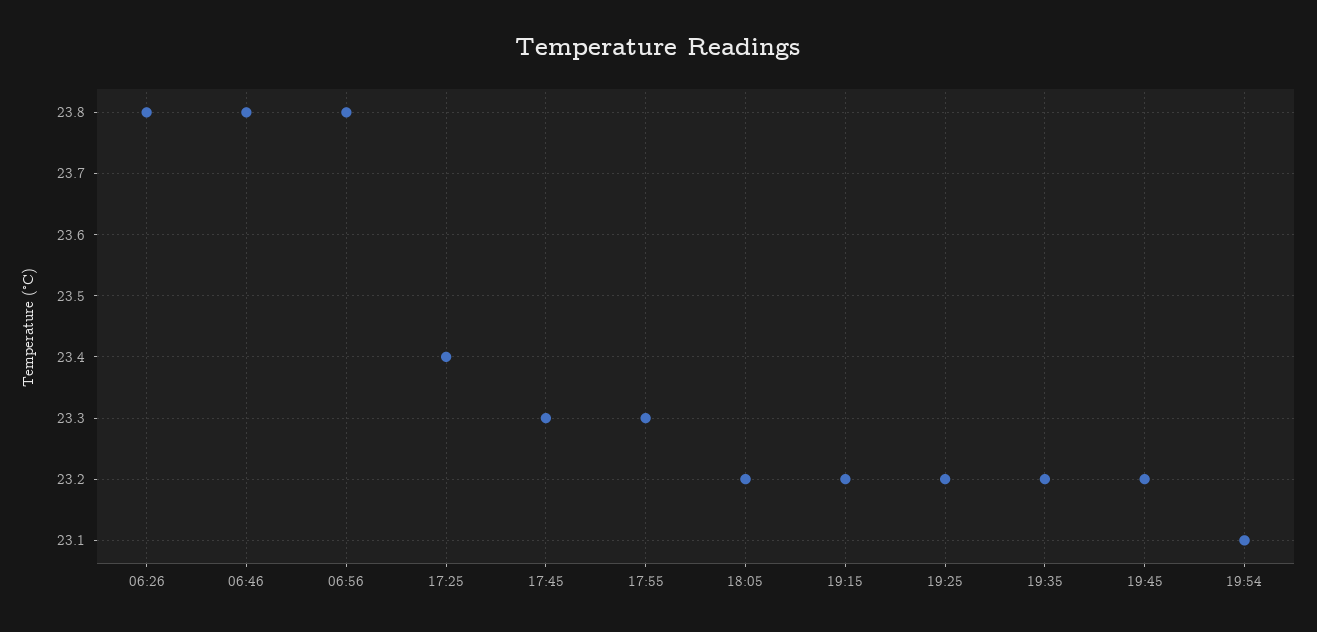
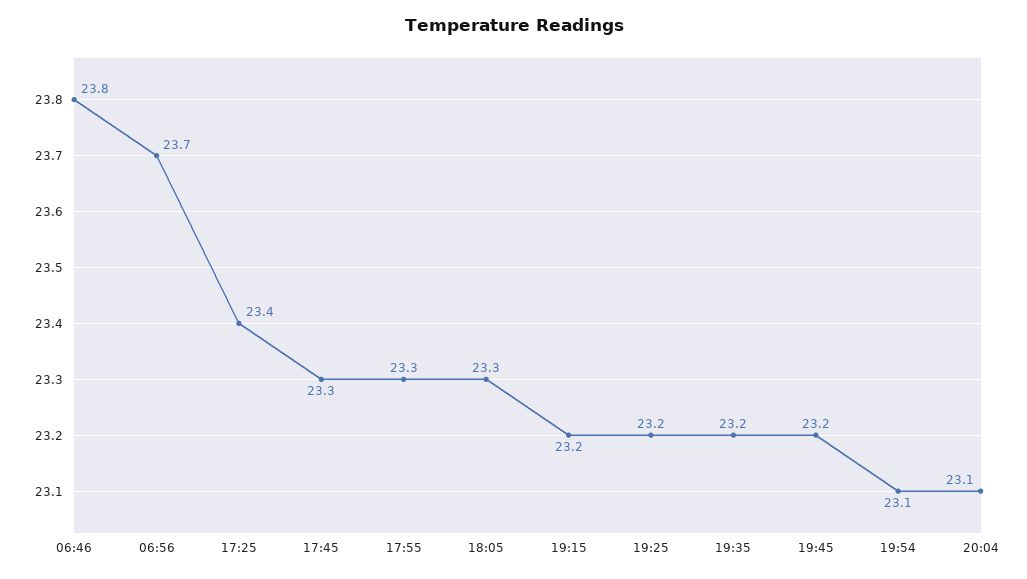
06:26: 23.8 -> none
06:56: 23.8 -> 23.7
18:05: 23.2 -> 23.3
20:04: none -> 23.1

